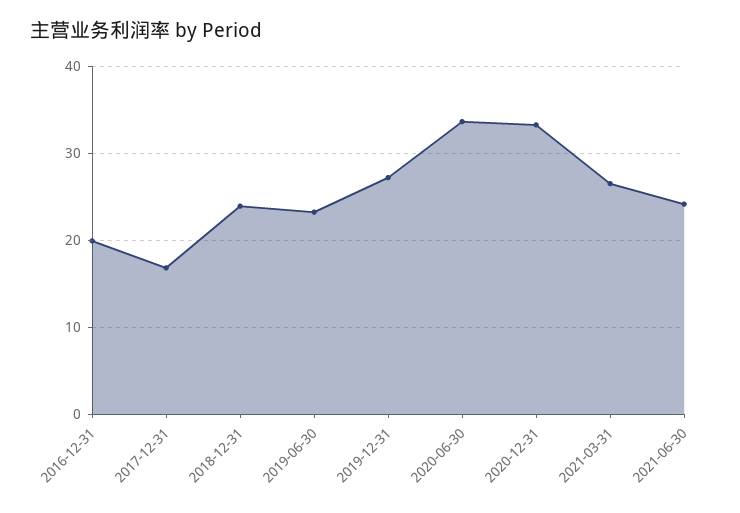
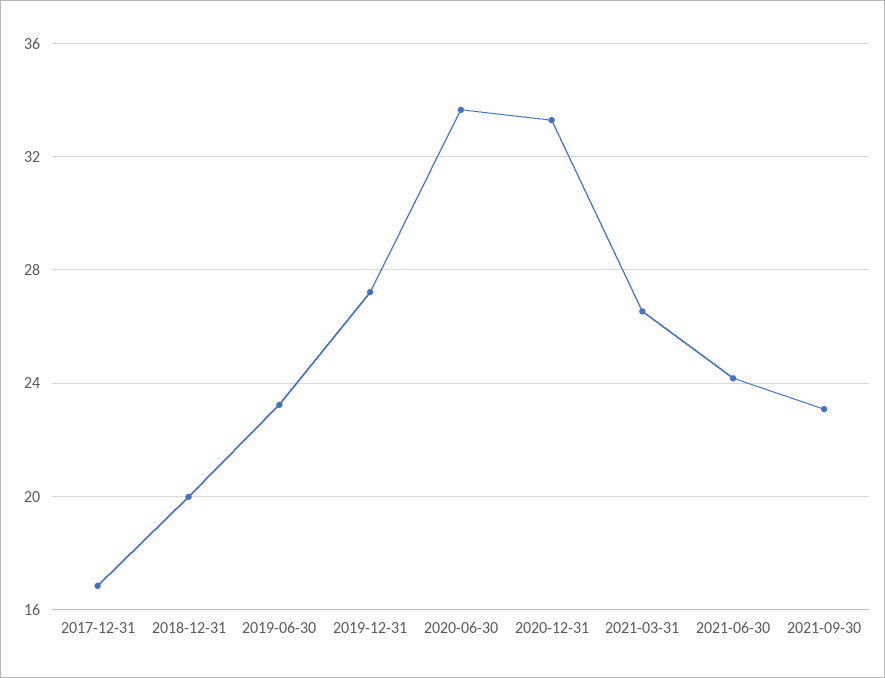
2016-12-31: 20 -> none
2018-12-31: 24 -> 20
2021-09-30: none -> 23

